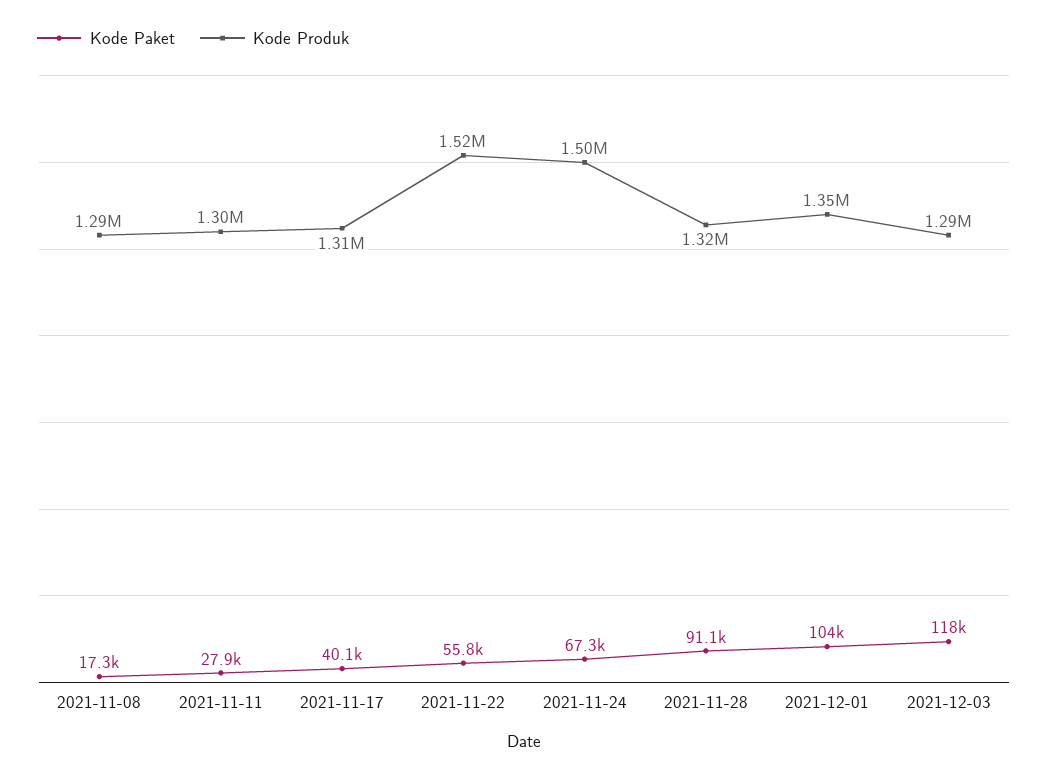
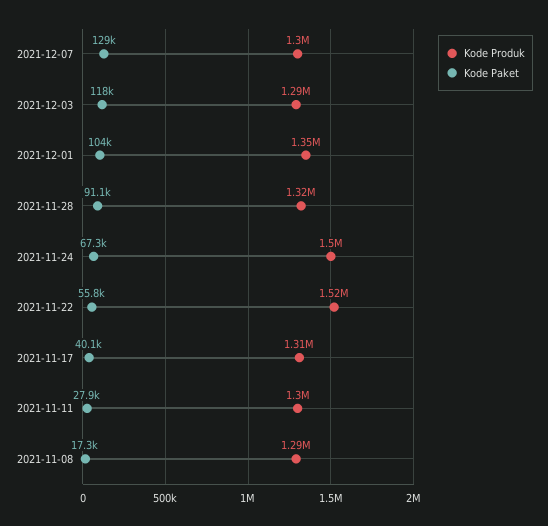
Kode Produk, 2021-12-07: none -> 1300000
Kode Paket, 2021-12-07: none -> 129000

